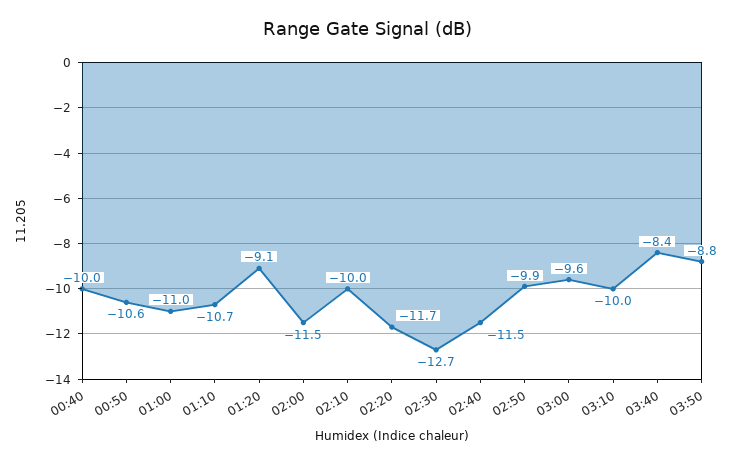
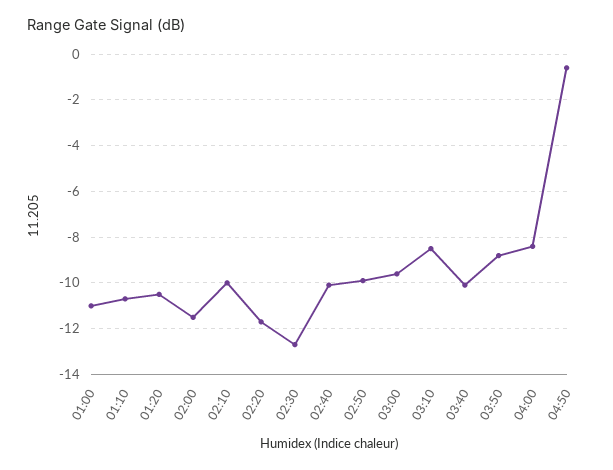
00:40: -10 -> none
00:50: -10.6 -> none
01:20: -9.1 -> -10.5
02:40: -11.5 -> -10
03:10: -10 -> -8.5
03:40: -8.4 -> -10
04:00: none -> -8.5
04:50: none -> -0.5

